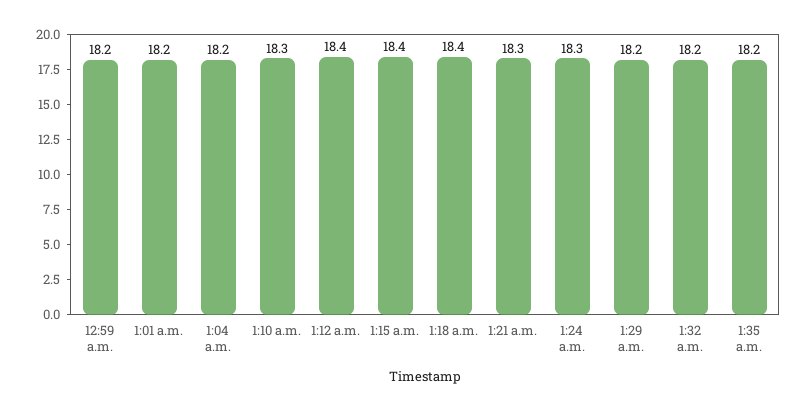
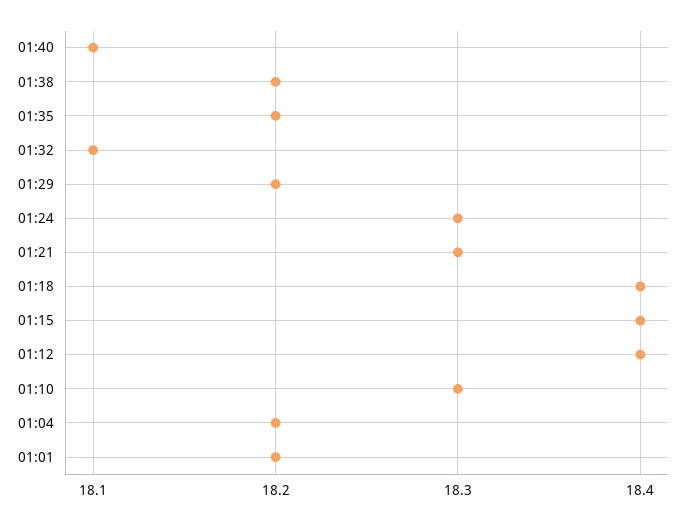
12:59 a.m.: 18.2 -> none
1:32 a.m.: 18.2 -> 18.1
01:40: none -> 18.1
01:38: none -> 18.2

